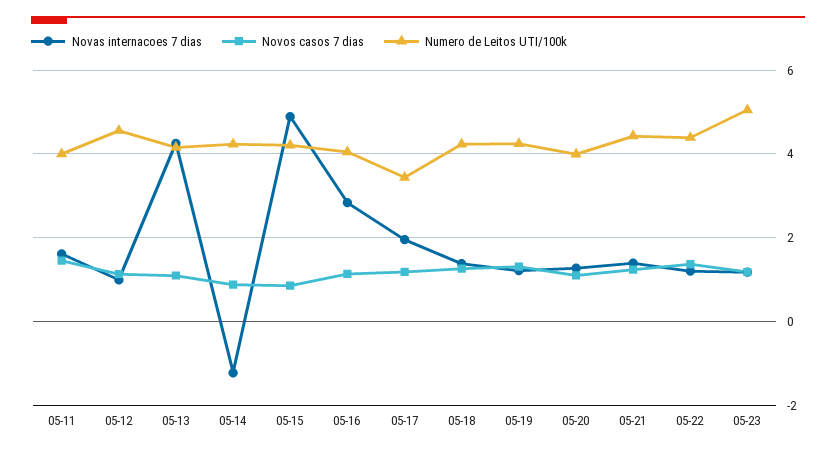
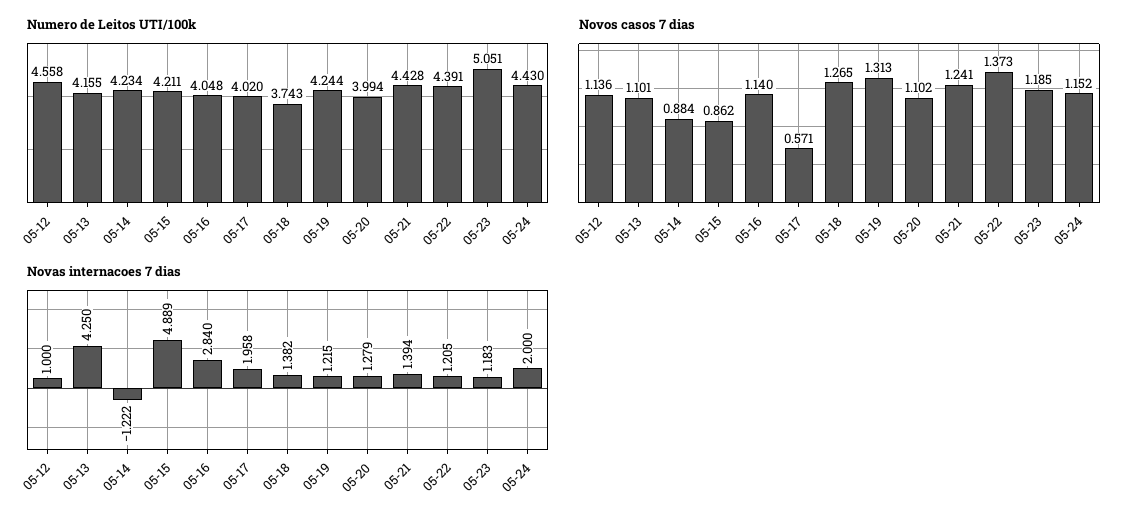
Novas internacoes 7 dias, 05-11: 1.6 -> none
Novos casos 7 dias, 05-11: 1.4 -> none
Numero de Leitos UTI/100k, 05-11: 4 -> none
Novos casos 7 dias, 05-17: 1.2 -> 0.571
Numero de Leitos UTI/100k, 05-17: 3.4 -> 4.02
Numero de Leitos UTI/100k, 05-18: 4.2 -> 3.743
Numero de Leitos UTI/100k, 05-24: none -> 4.43
Novos casos 7 dias, 05-24: none -> 1.152
Novas internacoes 7 dias, 05-24: none -> 2

